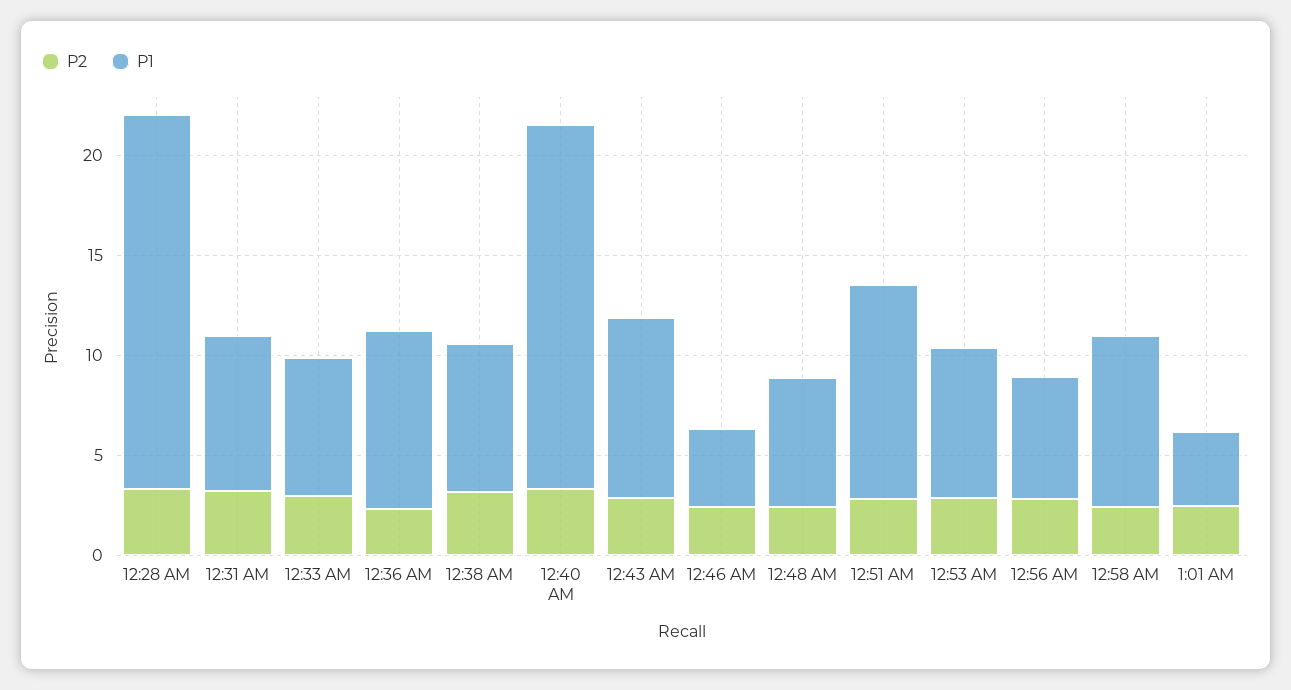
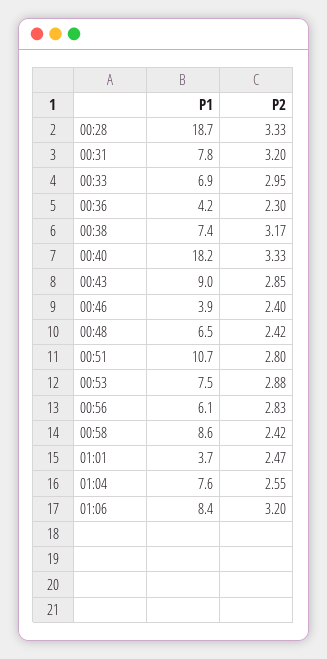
P1, 12:36 AM: 9 -> 4.2
P1, 01:04: none -> 7.6
P2, 01:04: none -> 2.55
P1, 01:06: none -> 8.4
P2, 01:06: none -> 3.2

